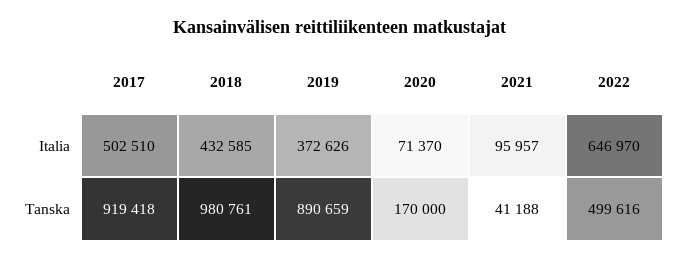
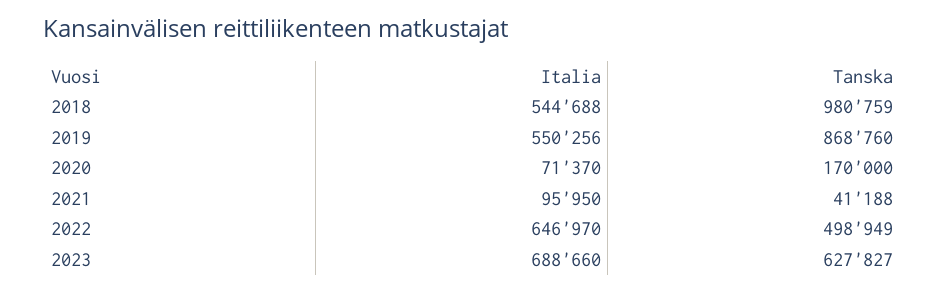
2017, Italia: 502510 -> none
2018, Italia: 432585 -> 544688
2019, Italia: 372626 -> 550256
2021, Italia: 95957 -> 95950
2017, Tanska: 919418 -> none
2018, Tanska: 980761 -> 980759
2019, Tanska: 890659 -> 868760
2022, Tanska: 499616 -> 498949
2023, Italia: none -> 688660
2023, Tanska: none -> 627827

